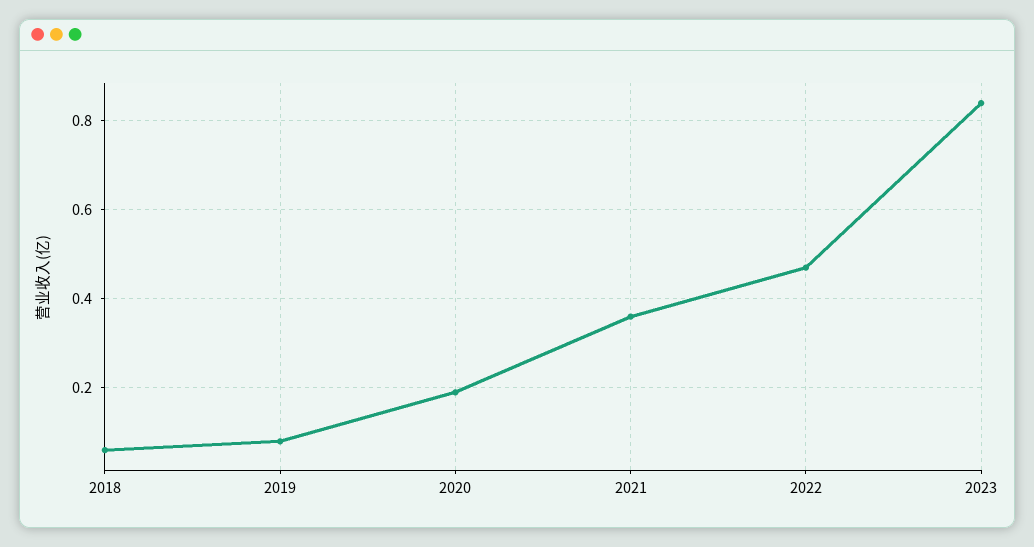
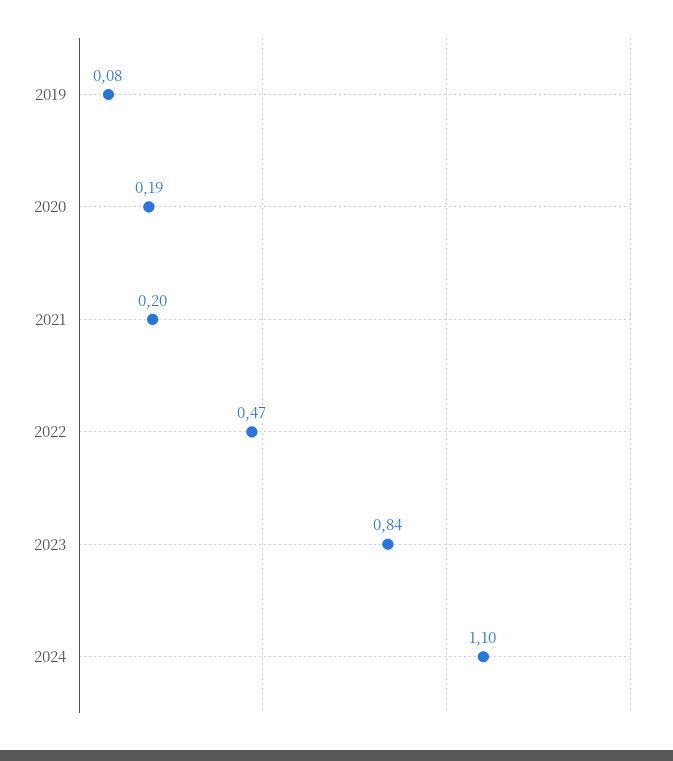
2018: 0.05 -> none
2021: 0.35 -> 0.2
2024: none -> 1.1

